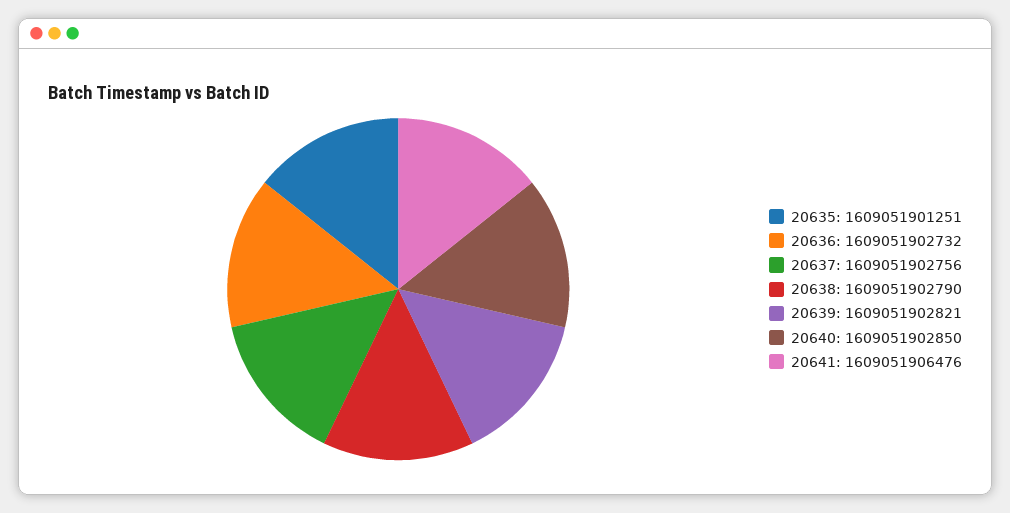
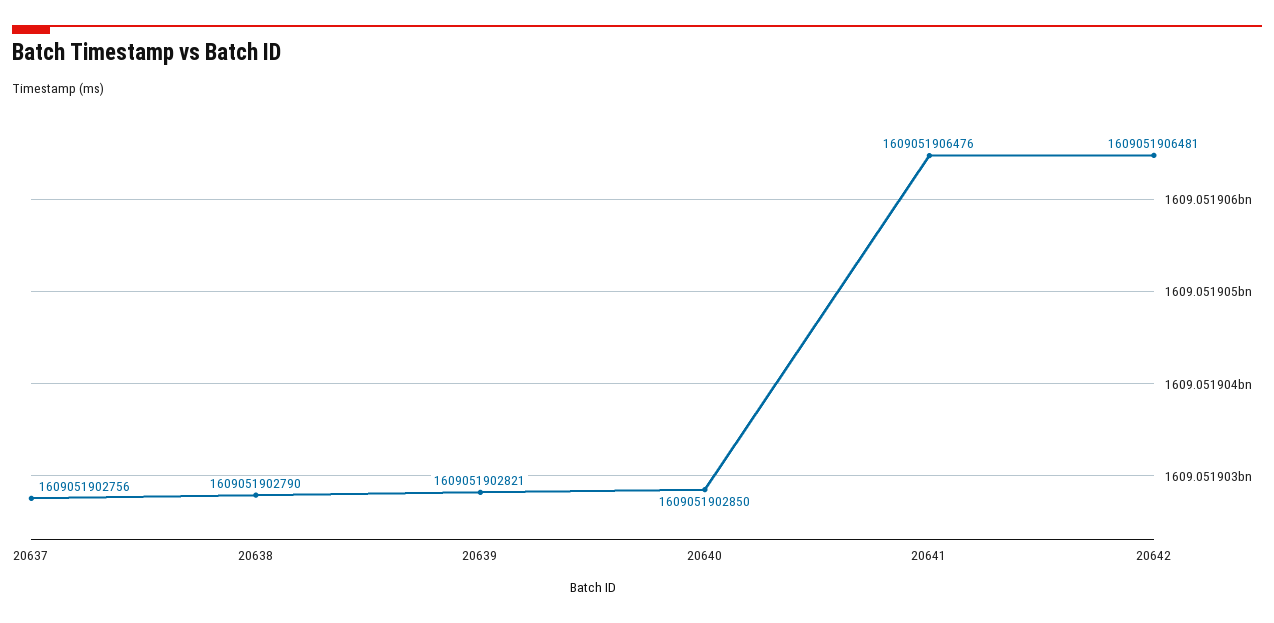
20635: 1609051901251 -> none
20636: 1609051902732 -> none
20642: none -> 1609051906481

